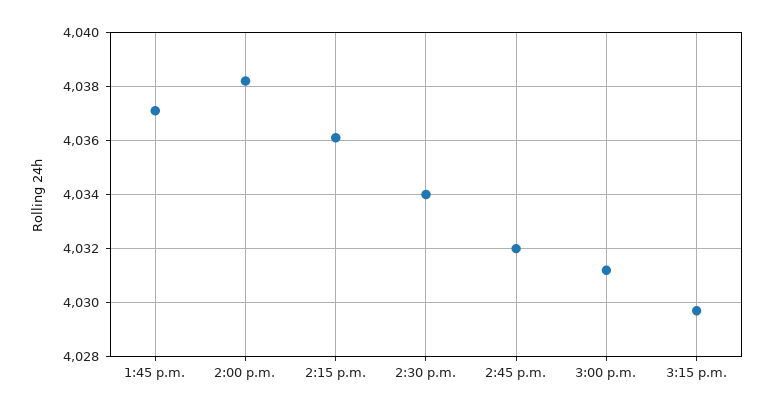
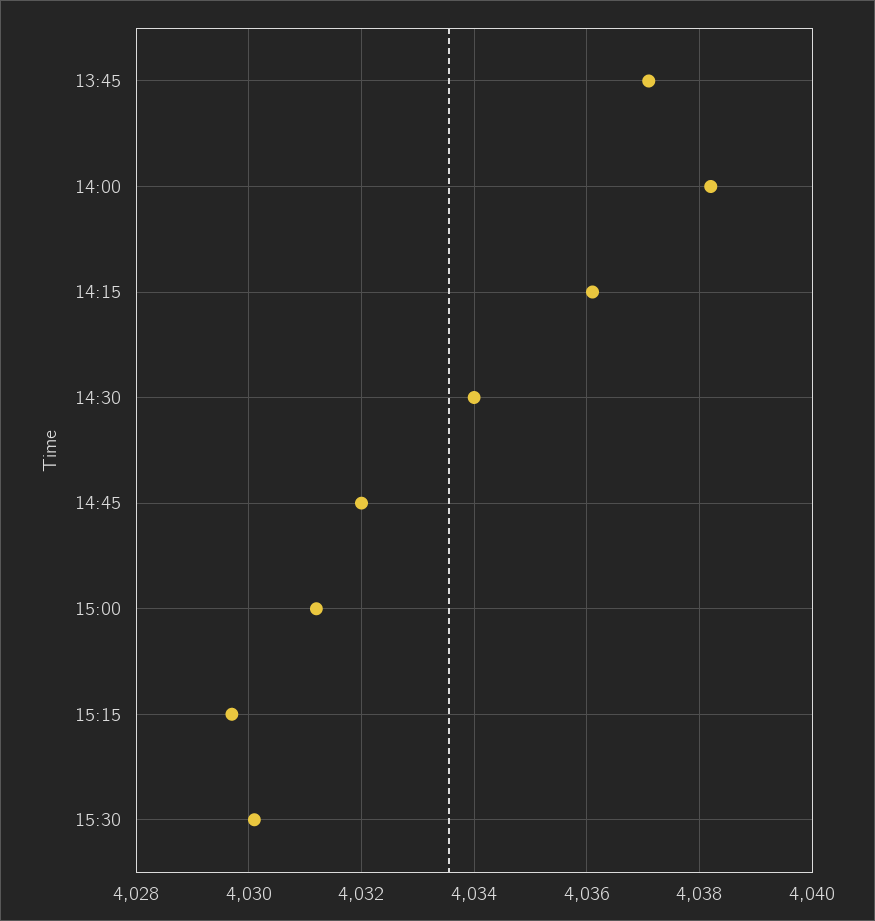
15:30: none -> 4030

